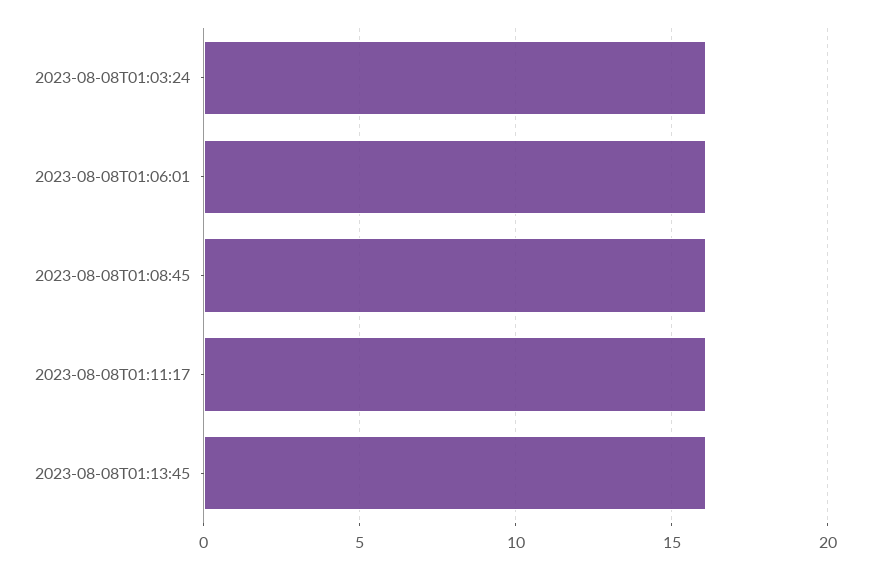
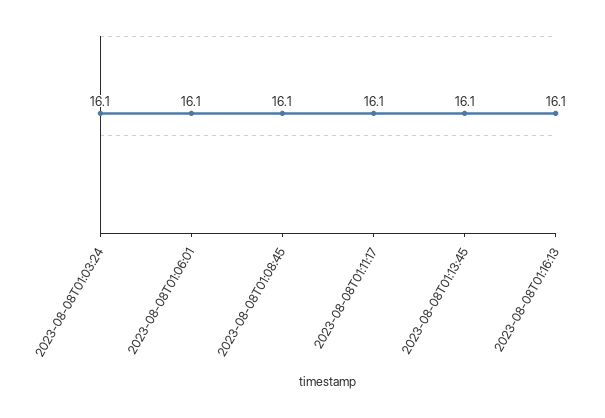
2023-08-08T01:16:13: none -> 16.1

